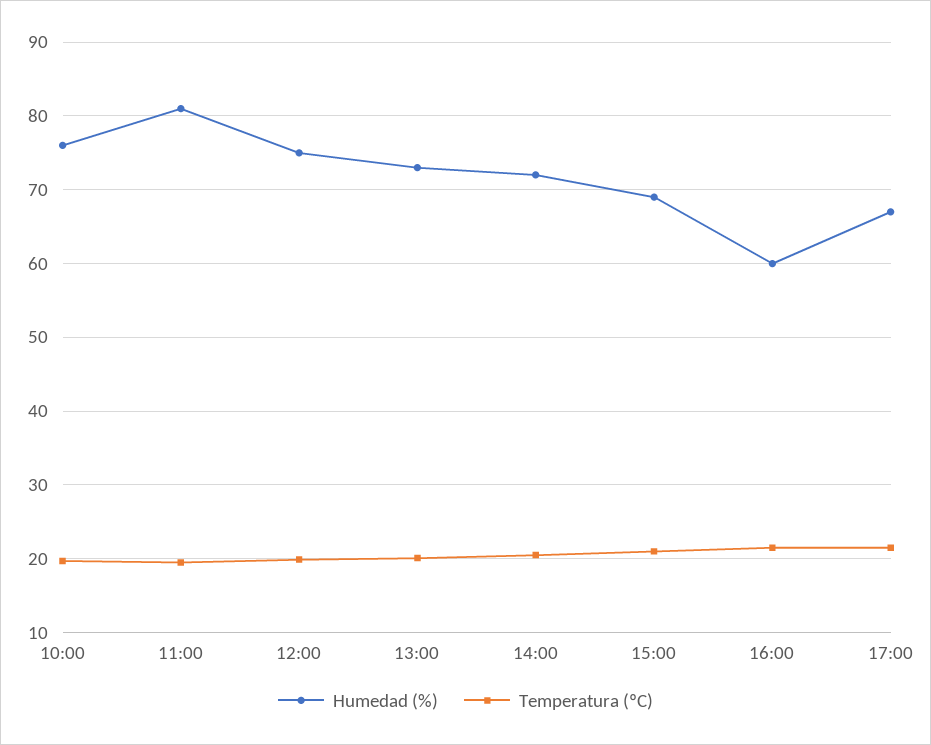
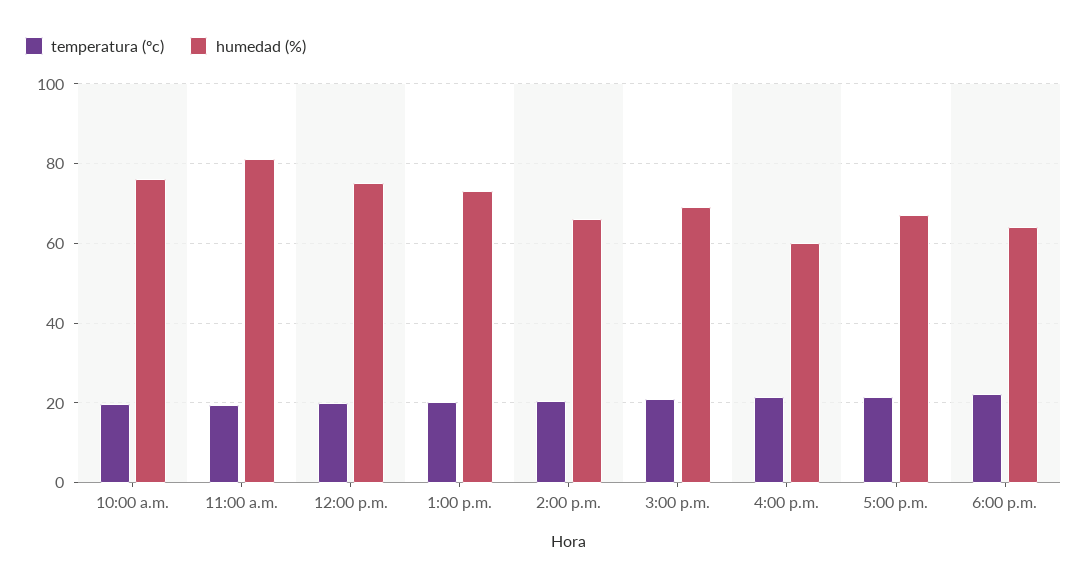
Humedad (%), 14:00: 72 -> 66
Temperatura (ºC), 6:00 p.m.: none -> 22
Humedad (%), 6:00 p.m.: none -> 64

